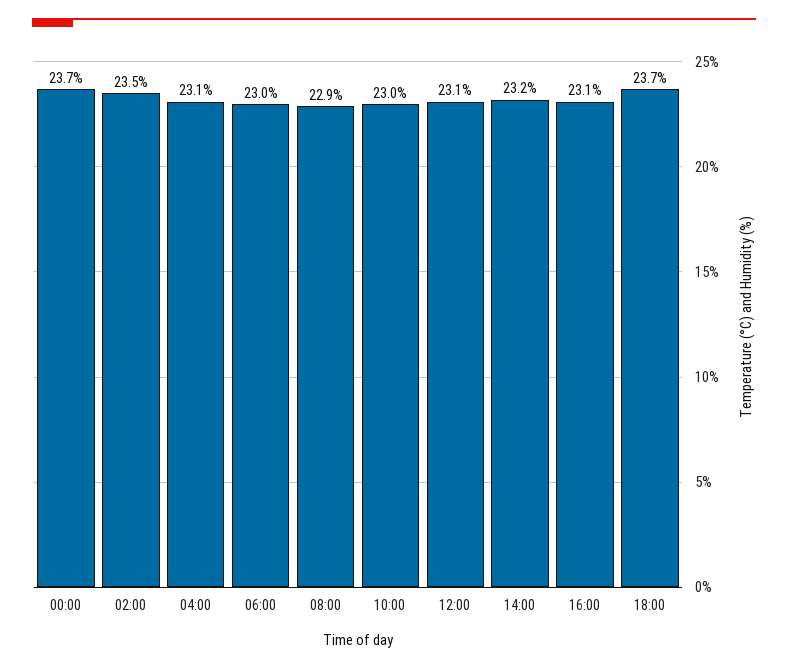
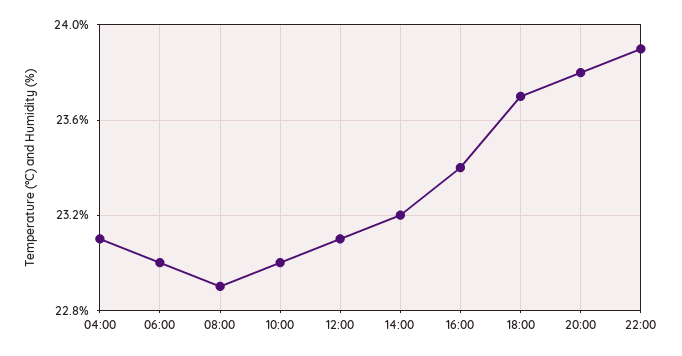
00:00: 23.7 -> none
02:00: 23.5 -> none
16:00: 23.1 -> 23.4
20:00: none -> 23.8
22:00: none -> 23.9

